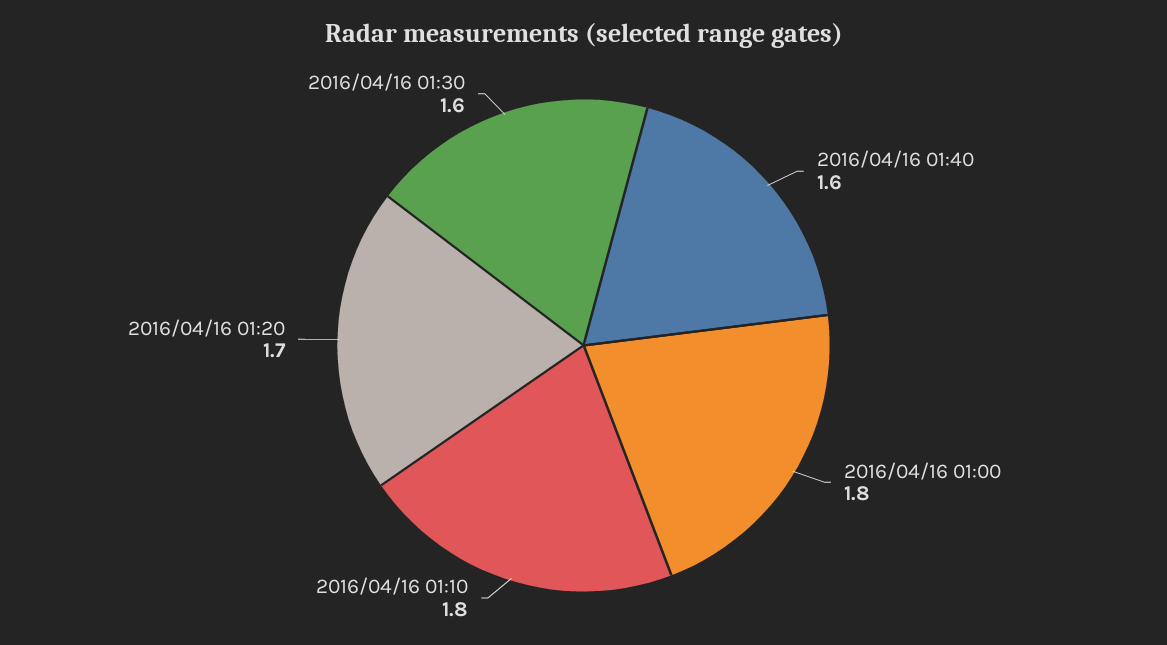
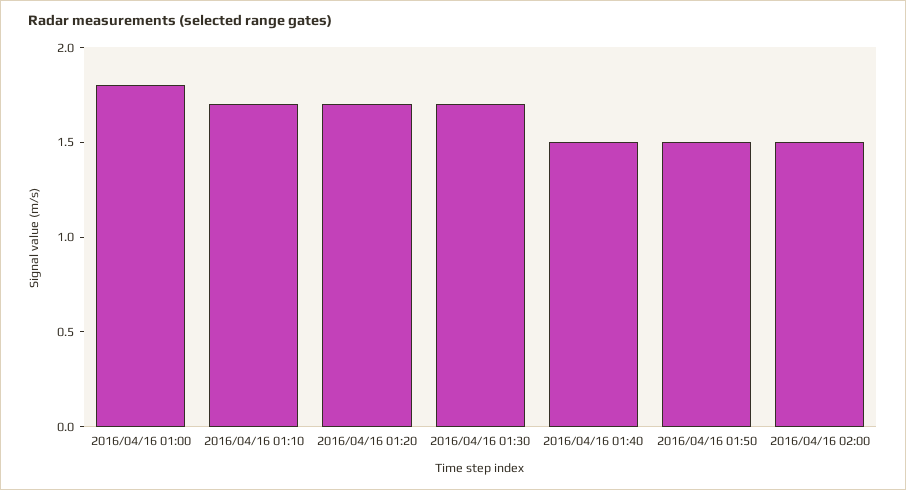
2016/04/16 01:40: 1.6 -> 1.5
2016/04/16 01:10: 1.8 -> 1.7
2016/04/16 01:30: 1.6 -> 1.7
2016/04/16 01:50: none -> 1.5
2016/04/16 02:00: none -> 1.5

